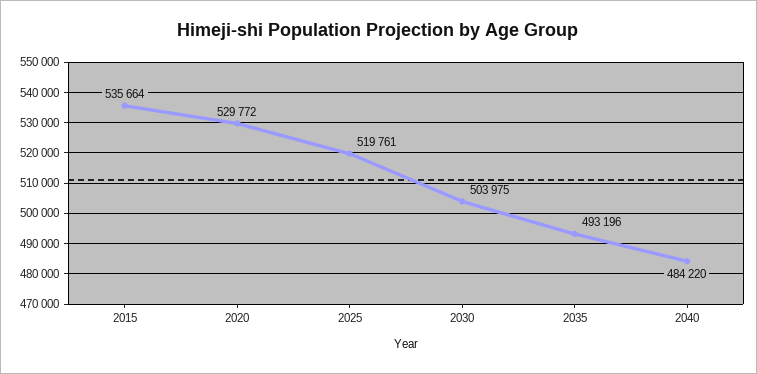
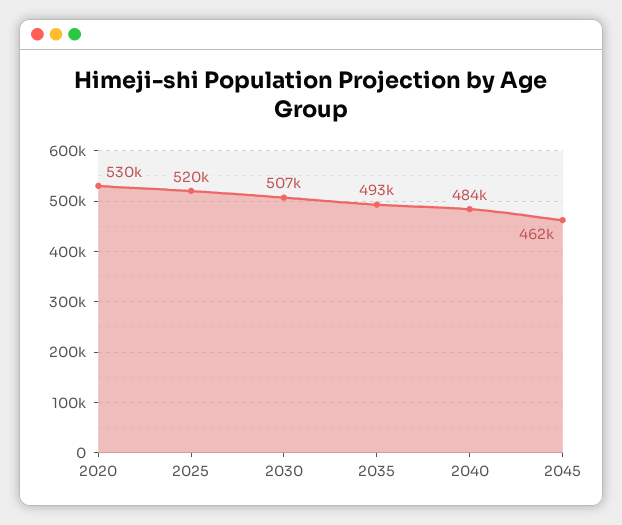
2015: 535664 -> none
2030: 503975 -> 507000
2045: none -> 462000

